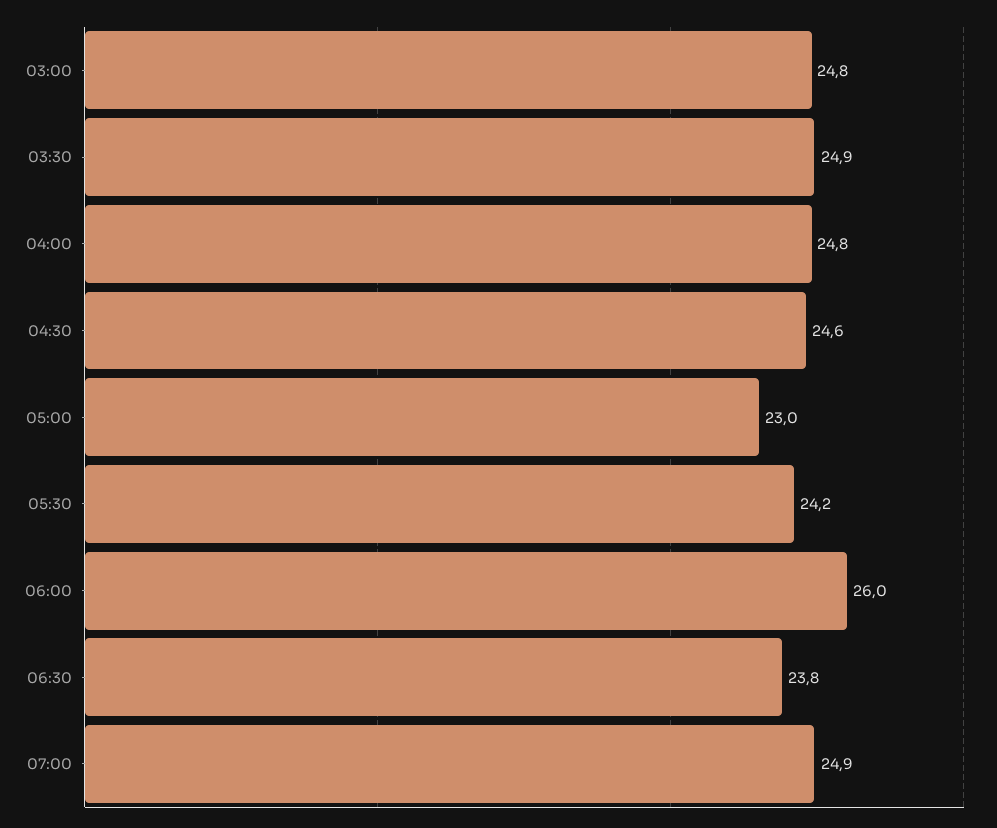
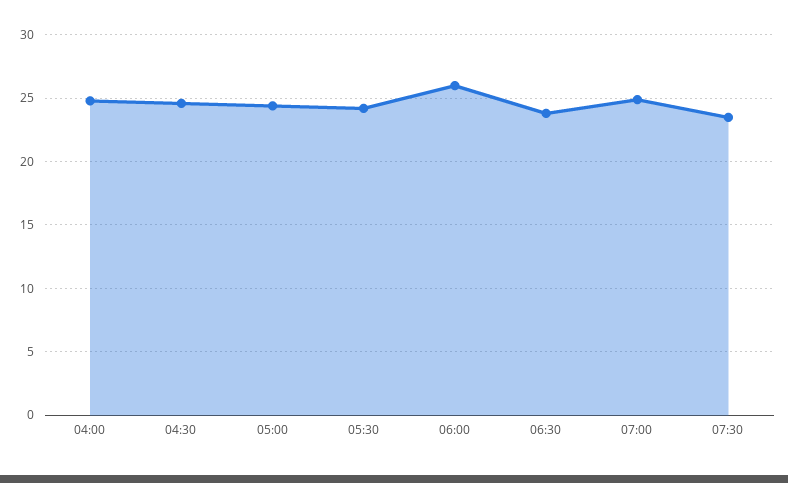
03:00: 24.8 -> none
03:30: 24.9 -> none
05:00: 23 -> 24.5
07:30: none -> 23.5

